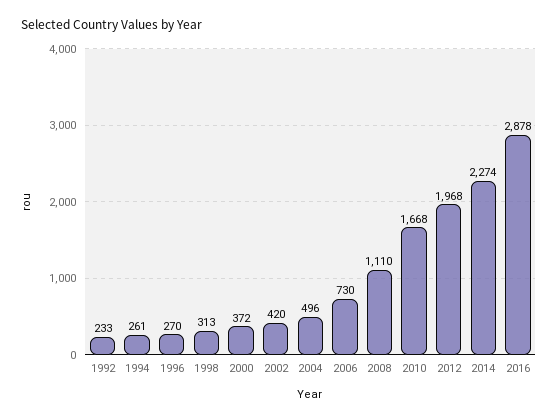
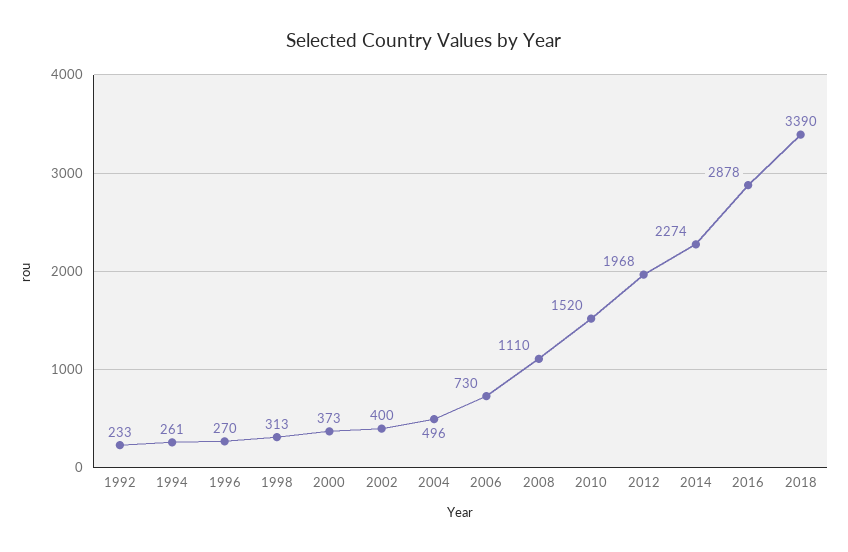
2000: 372 -> 373
2002: 420 -> 400
2010: 1668 -> 1520
2018: none -> 3390

